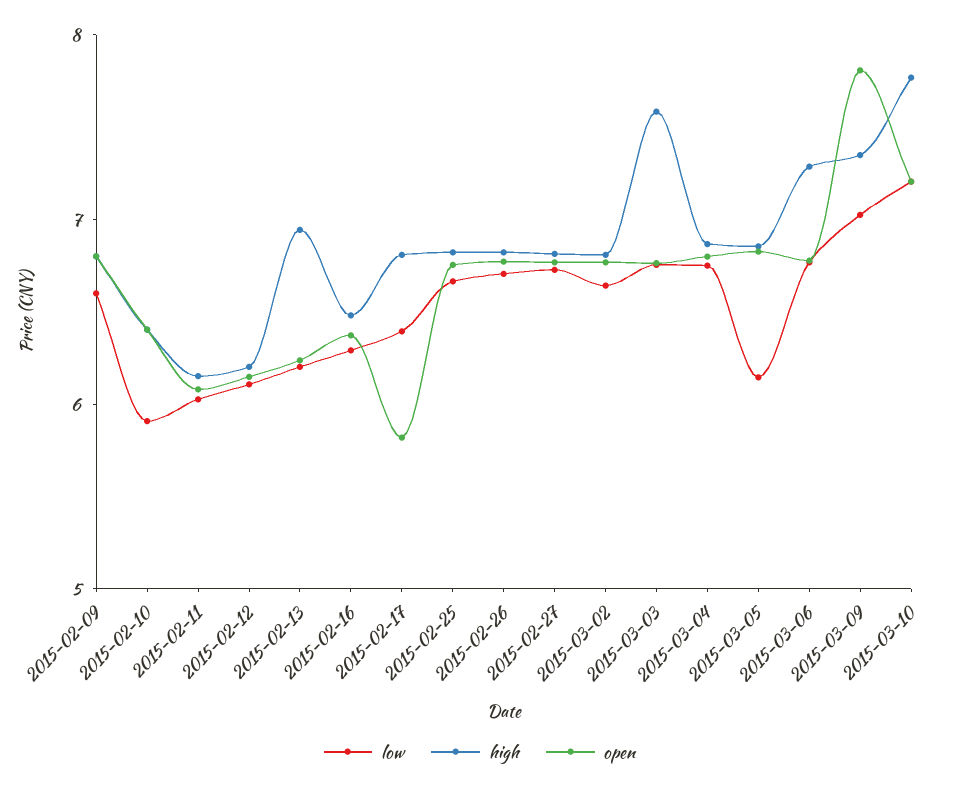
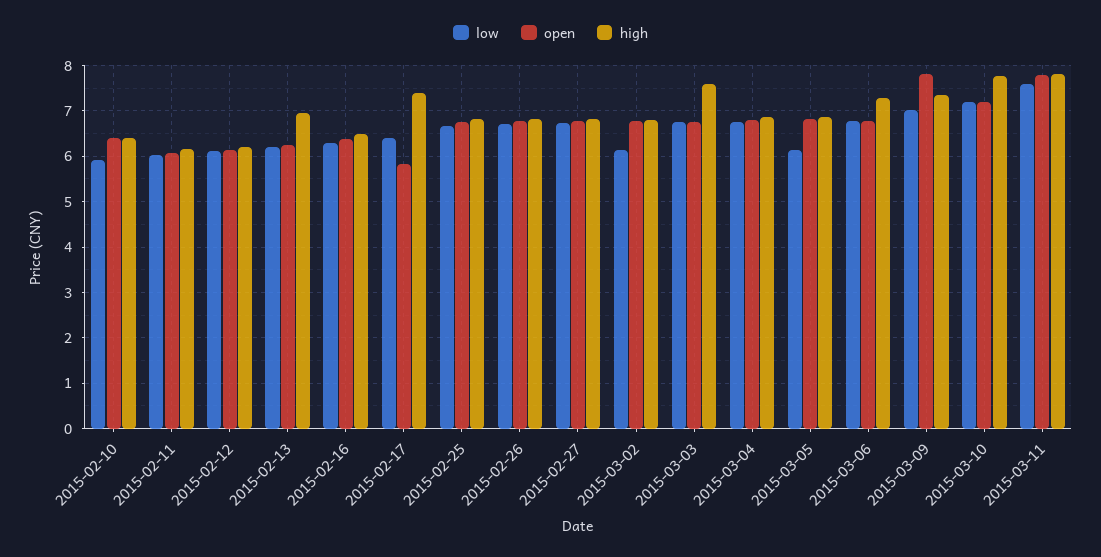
low, 2015-02-09: 6.6 -> none
high, 2015-02-09: 6.8 -> none
open, 2015-02-09: 6.8 -> none
high, 2015-02-17: 6.8 -> 7.4
low, 2015-03-02: 6.6 -> 6.2
low, 2015-03-11: none -> 7.6
open, 2015-03-11: none -> 7.8
high, 2015-03-11: none -> 7.8

